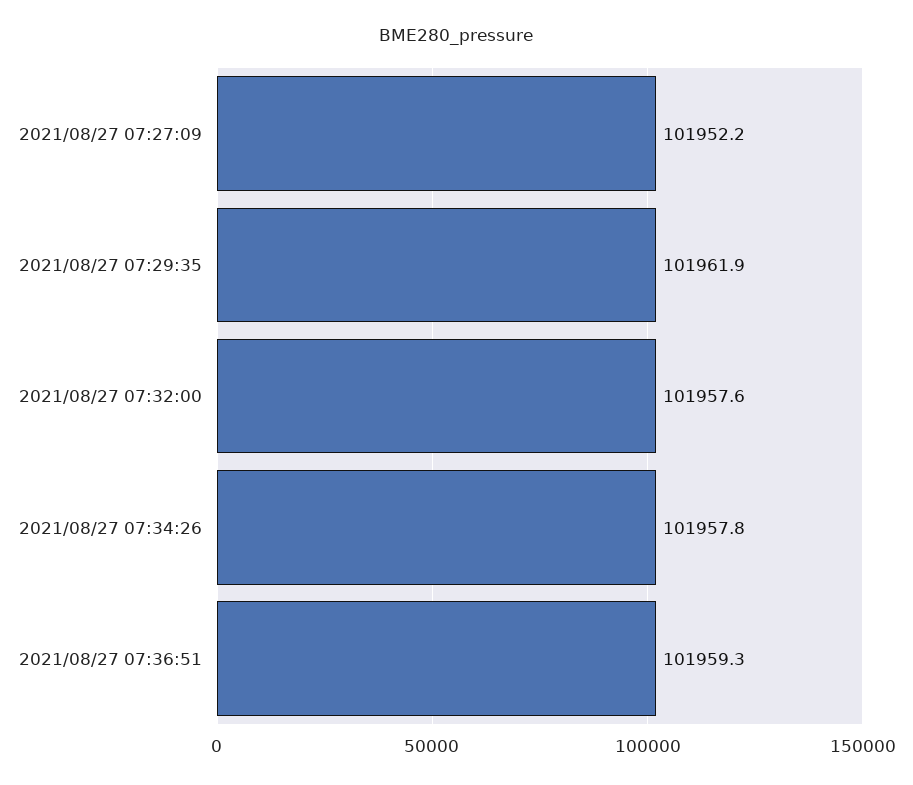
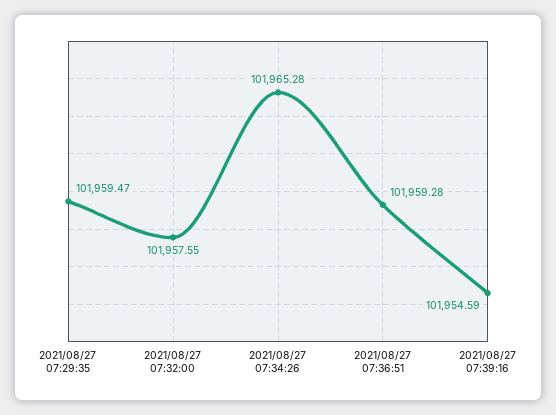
2021/08/27 07:27:09: 101952.2 -> none
2021/08/27 07:29:35: 101961.9 -> 101959.47
2021/08/27 07:34:26: 101957.8 -> 101965.28
2021/08/27 07:39:16: none -> 101954.59

